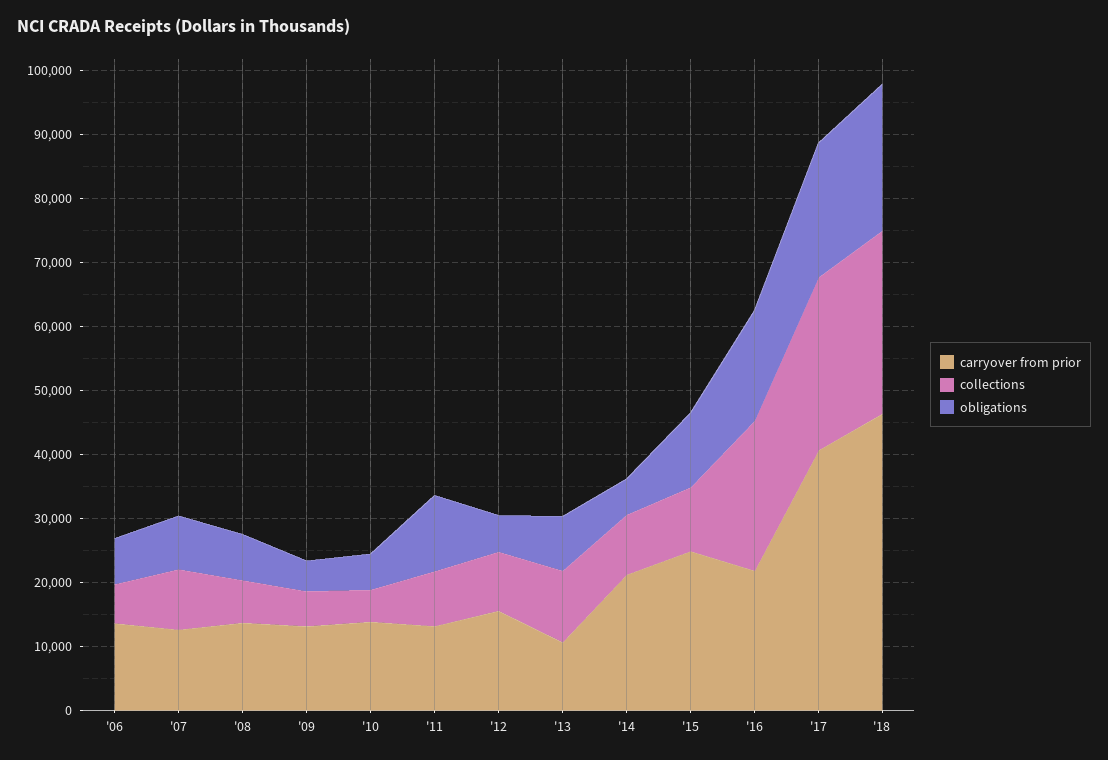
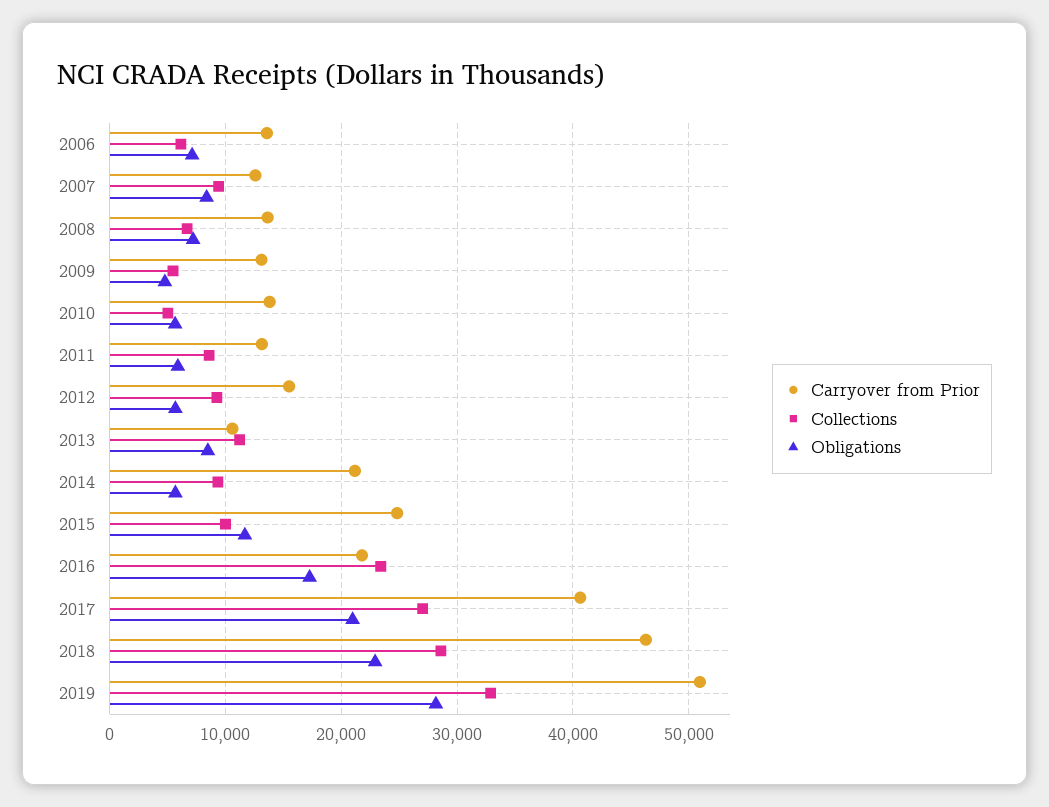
obligations, '11: 12000 -> 6000
carryover from prior, 2019: none -> 51000
collections, 2019: none -> 33000
obligations, 2019: none -> 28000

